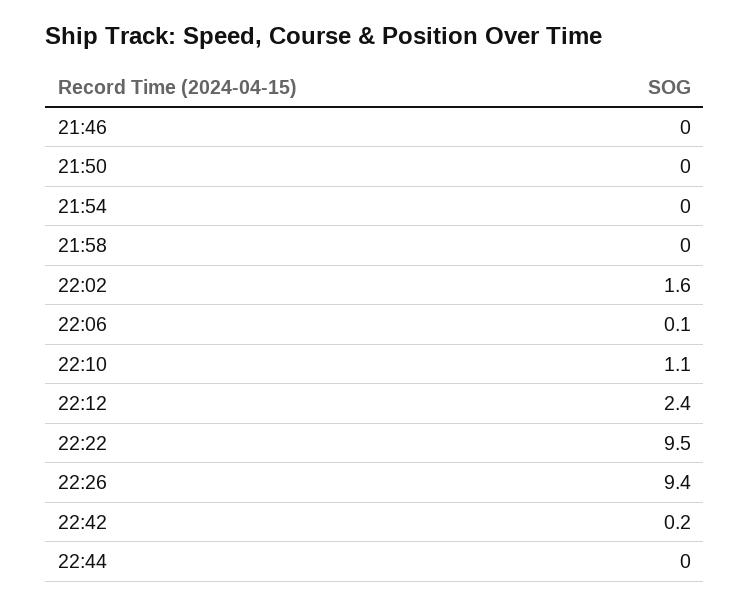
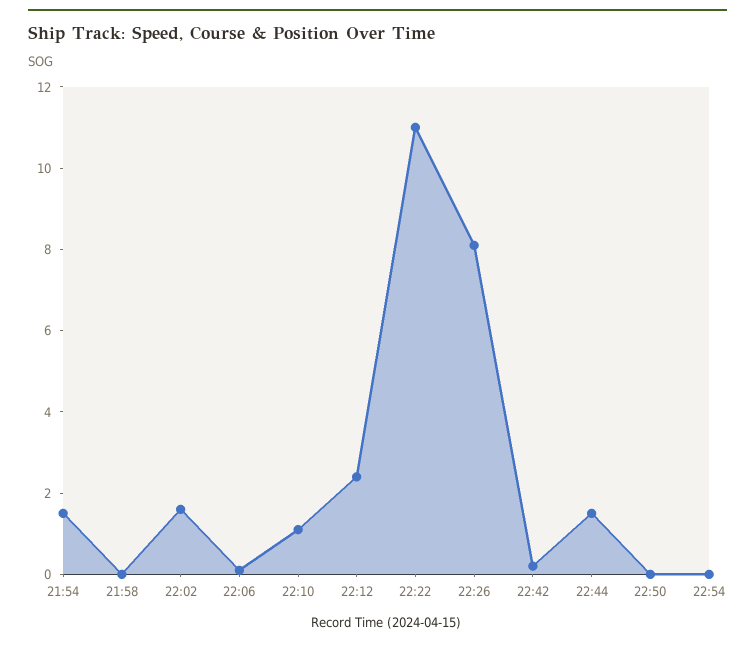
21:46: 0 -> none
21:50: 0 -> none
21:54: 0 -> 1.5
22:22: 9.5 -> 11
22:26: 9.4 -> 8
22:44: 0 -> 1.5
22:50: none -> 0
22:54: none -> 0

